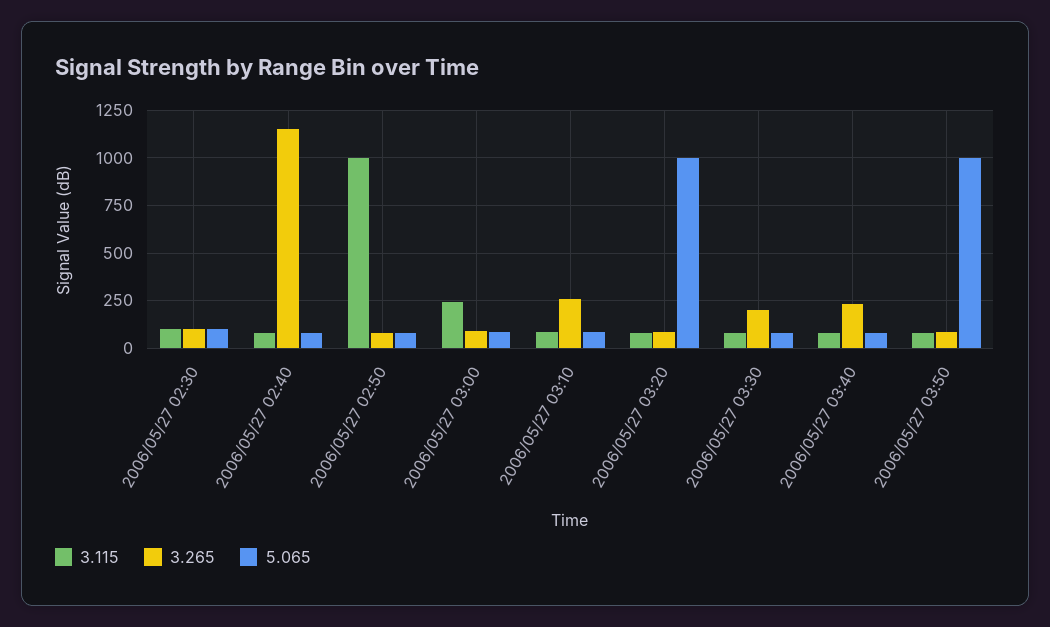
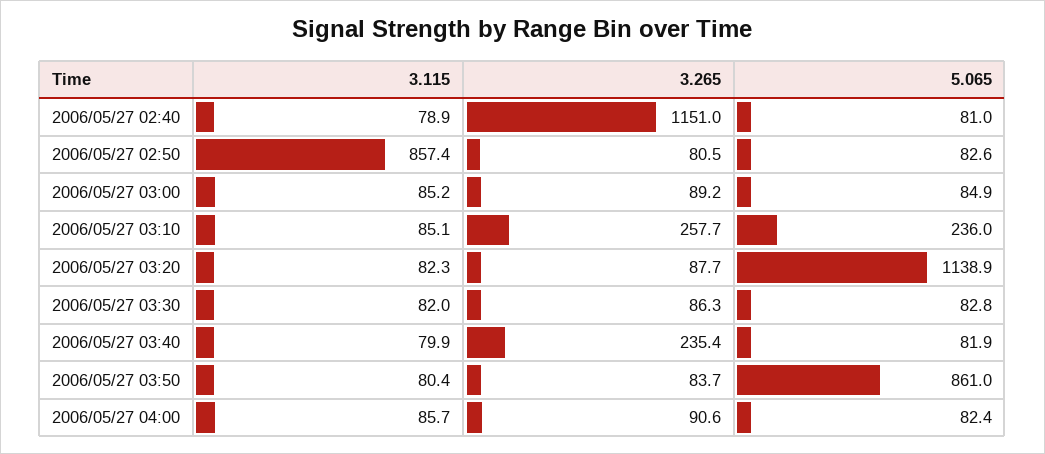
3.115, 2006/05/27 02:30: 100 -> none
3.265, 2006/05/27 02:30: 100 -> none
5.065, 2006/05/27 02:30: 100 -> none
3.115, 2006/05/27 02:50: 1000 -> 857.4
3.115, 2006/05/27 03:00: 250 -> 85.2
5.065, 2006/05/27 03:10: 100 -> 236
5.065, 2006/05/27 03:20: 1000 -> 1138.9
3.265, 2006/05/27 03:30: 200 -> 86.3
5.065, 2006/05/27 03:50: 1000 -> 861
3.115, 2006/05/27 04:00: none -> 85.7
3.265, 2006/05/27 04:00: none -> 90.6
5.065, 2006/05/27 04:00: none -> 82.4

